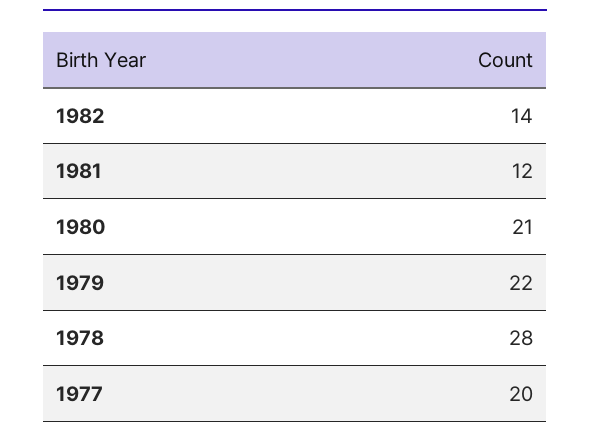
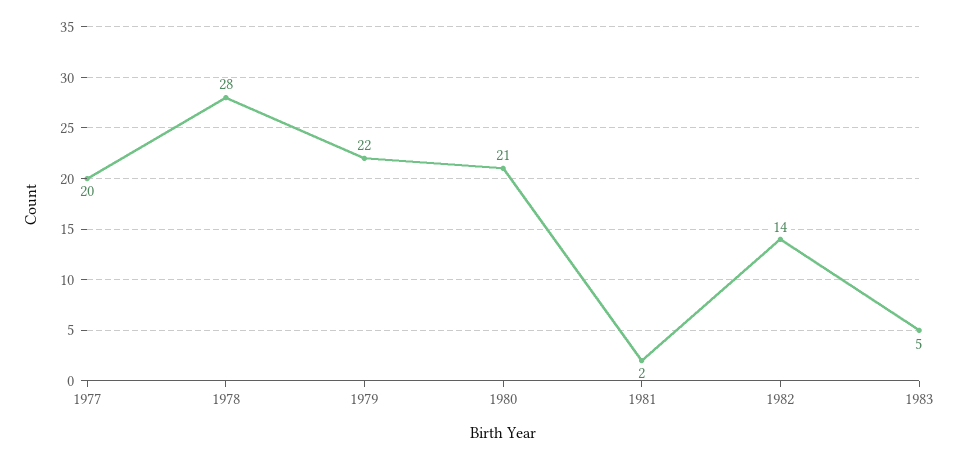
1981: 12 -> 2
1983: none -> 5

